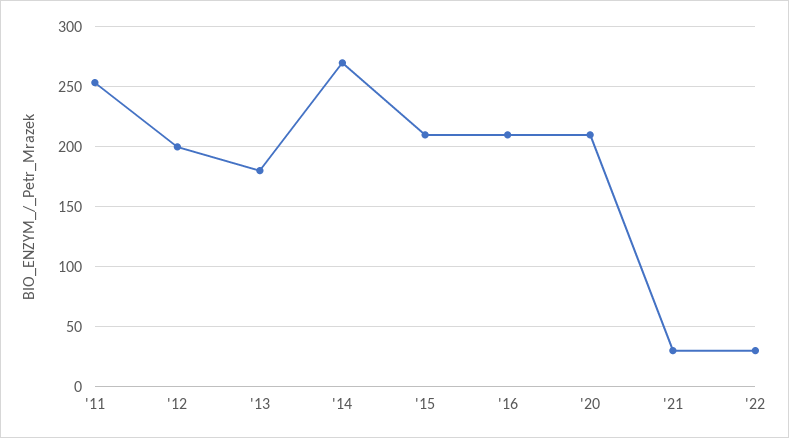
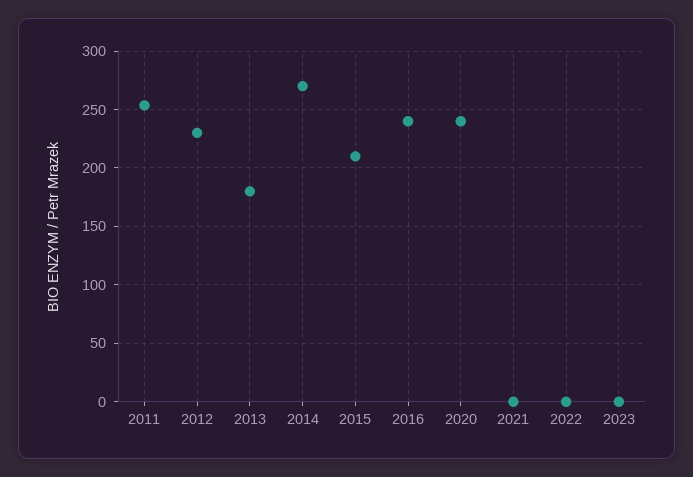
'12: 200 -> 230
'16: 210 -> 240
'20: 210 -> 240
'21: 30 -> 0
'22: 30 -> 0
2023: none -> 0

